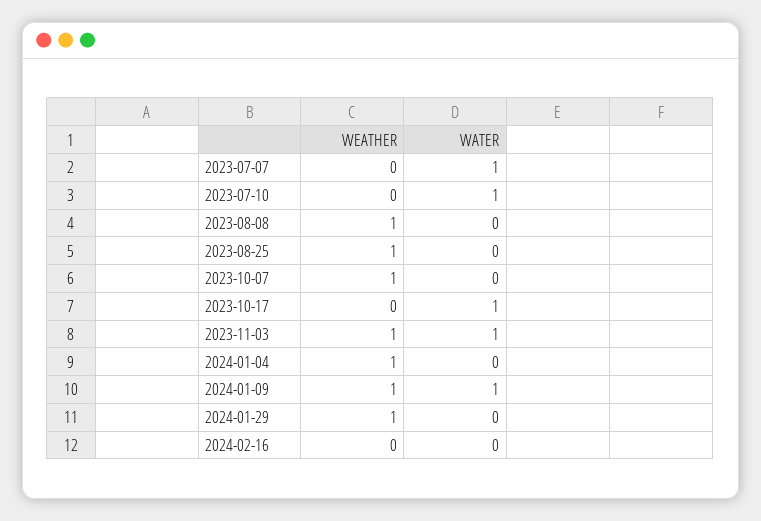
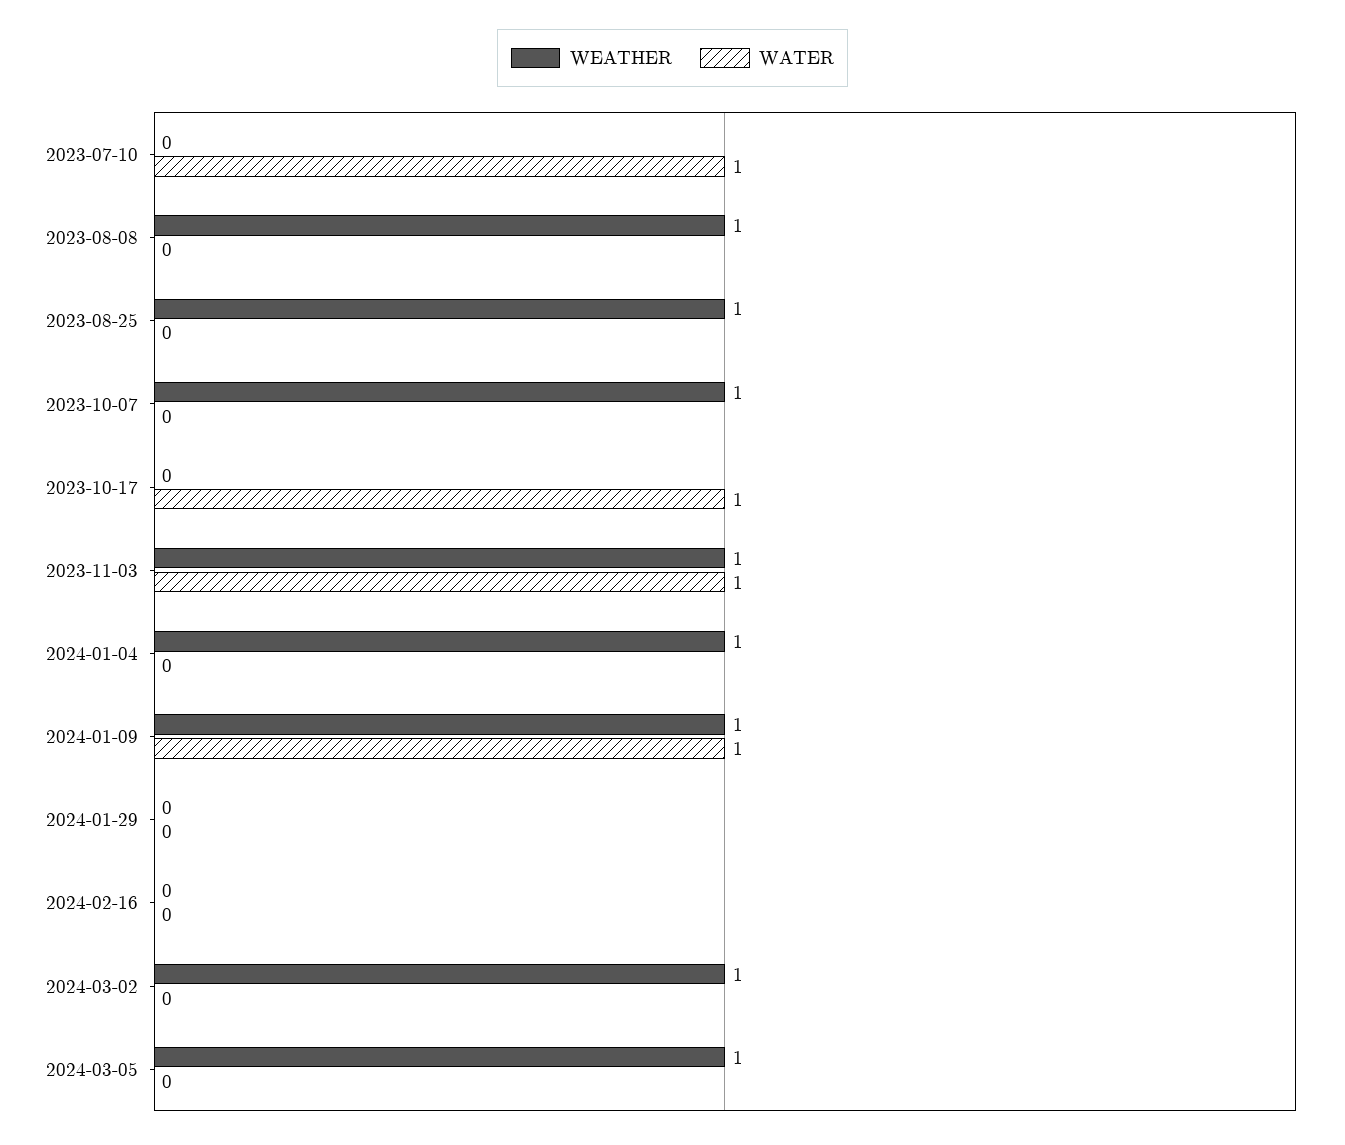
WEATHER, 2023-07-07: 0 -> none
WATER, 2023-07-07: 1 -> none
WEATHER, 2024-01-29: 1 -> 0
WEATHER, 2024-03-02: none -> 1
WATER, 2024-03-02: none -> 0
WEATHER, 2024-03-05: none -> 1
WATER, 2024-03-05: none -> 0

